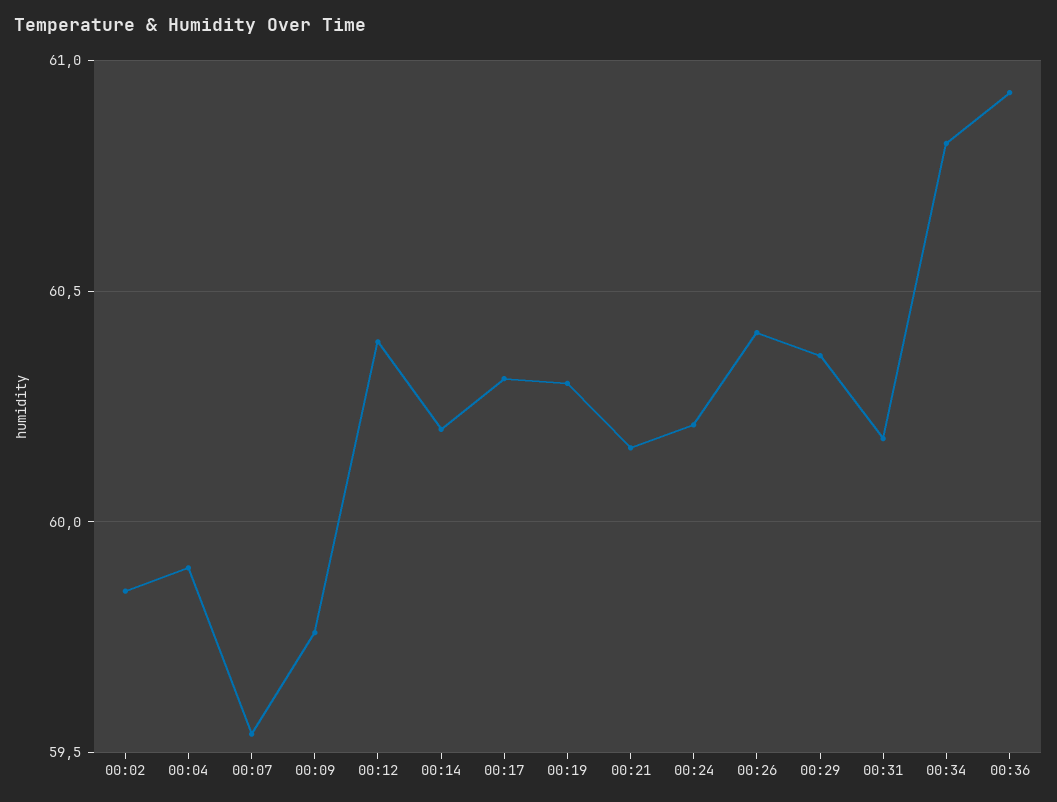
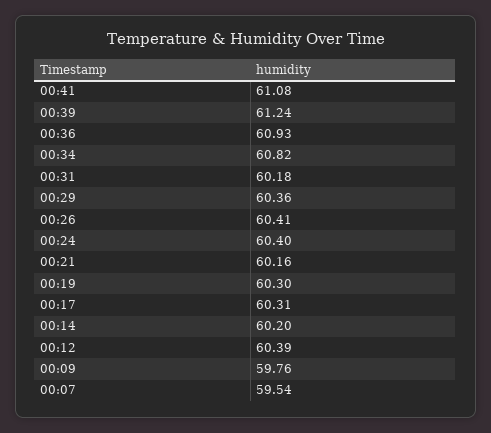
00:02: 59.85 -> none
00:04: 59.9 -> none
00:24: 60.2 -> 60.4
00:41: none -> 61.08
00:39: none -> 61.24

